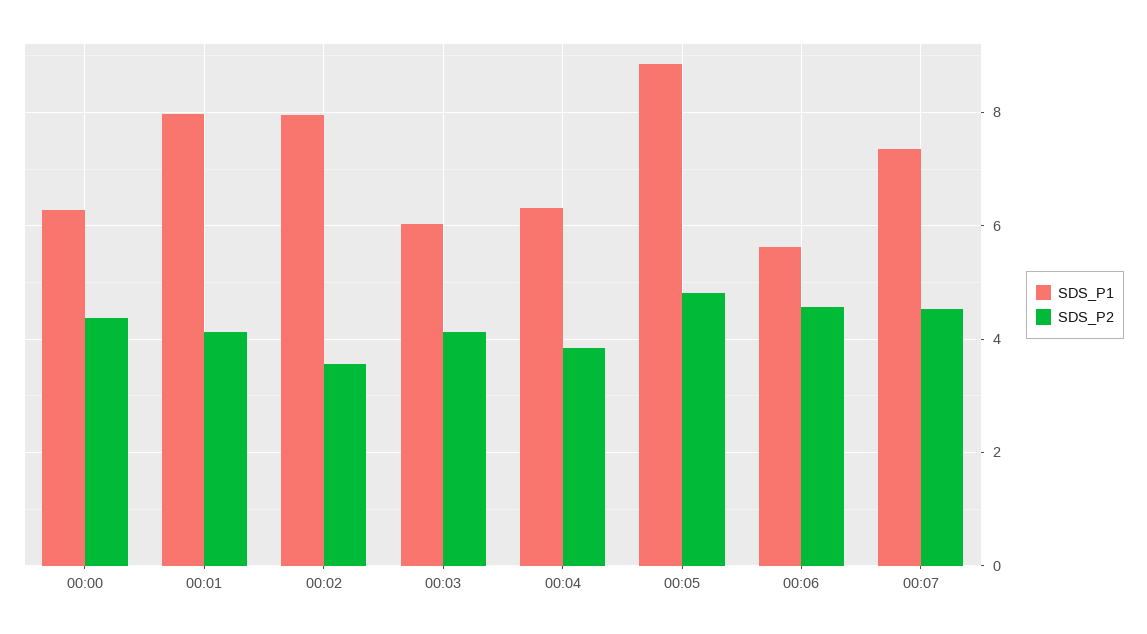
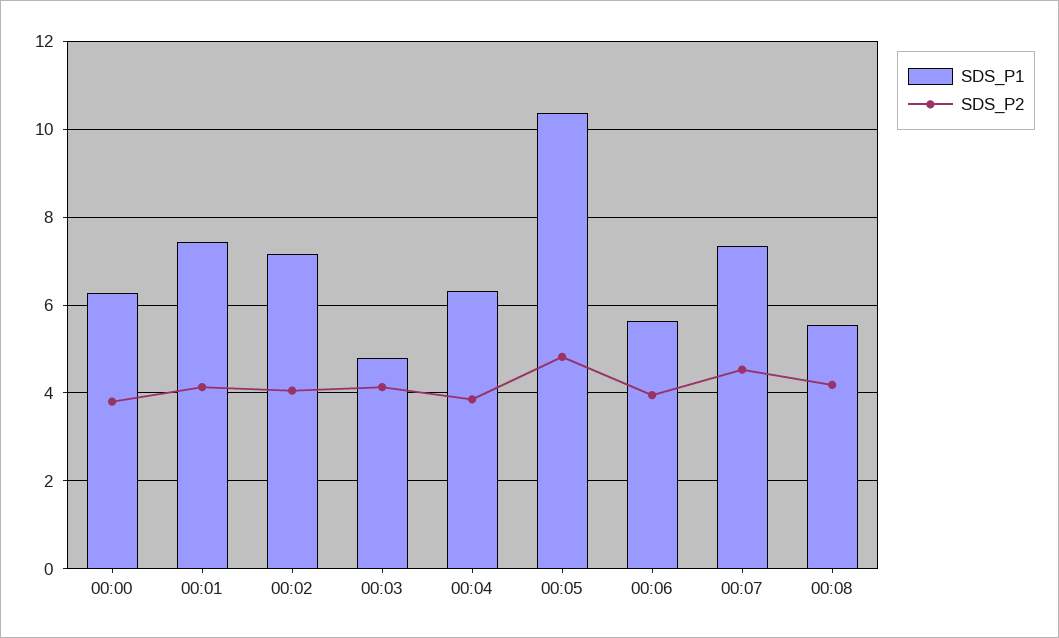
SDS_P2, 00:00: 4.4 -> 3.8
SDS_P1, 00:01: 8 -> 7.4
SDS_P1, 00:02: 8 -> 7.2
SDS_P2, 00:02: 3.6 -> 4
SDS_P1, 00:03: 6 -> 4.8
SDS_P1, 00:05: 8.8 -> 10.4
SDS_P2, 00:06: 4.6 -> 4
SDS_P1, 00:08: none -> 5.6
SDS_P2, 00:08: none -> 4.2

